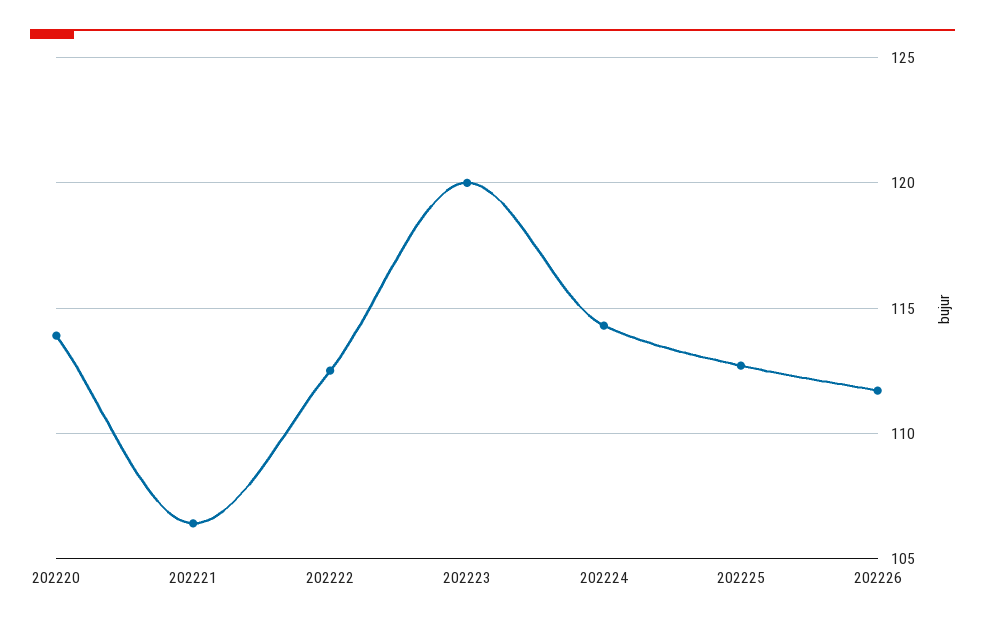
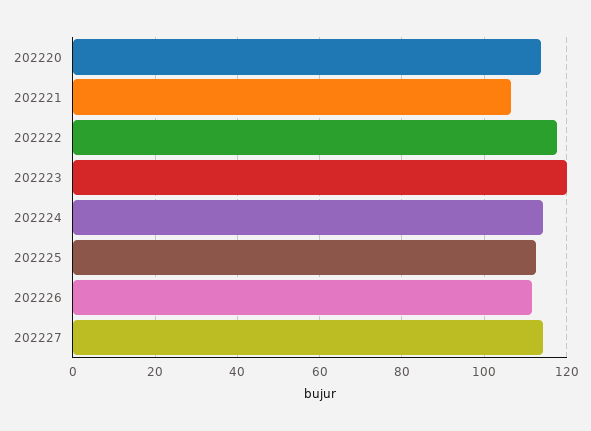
202222: 112.5 -> 118
202227: none -> 114

